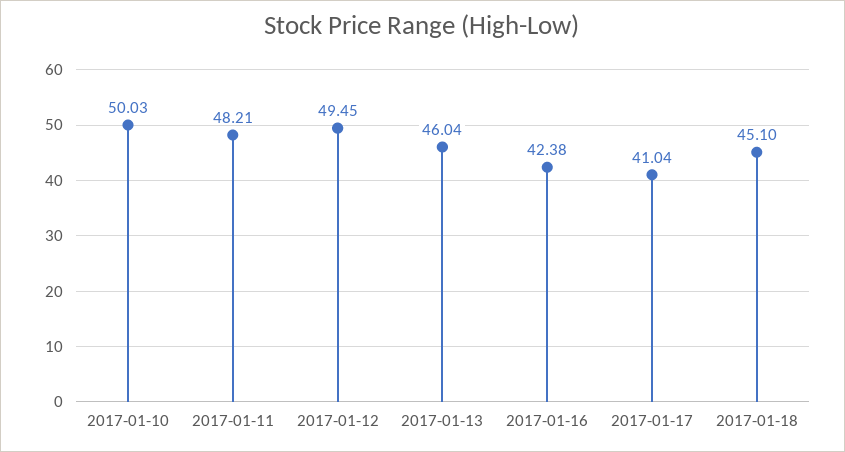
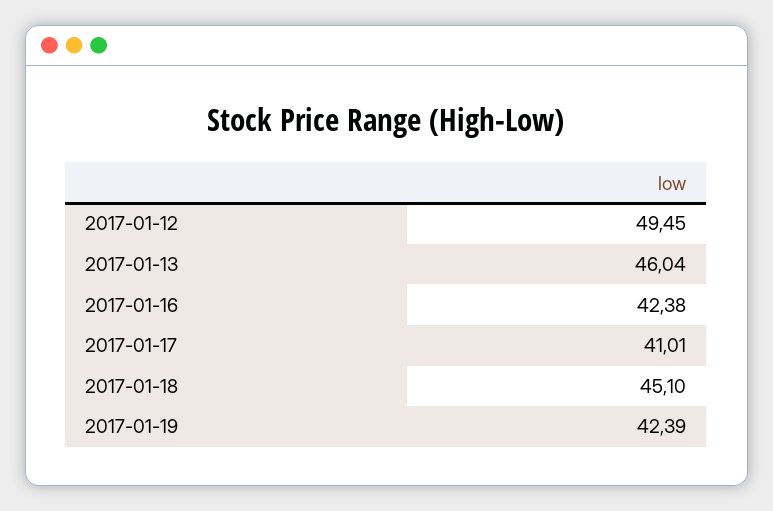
2017-01-10: 50.03 -> none
2017-01-11: 48.21 -> none
2017-01-17: 41.04 -> 41.01
2017-01-19: none -> 42.39

